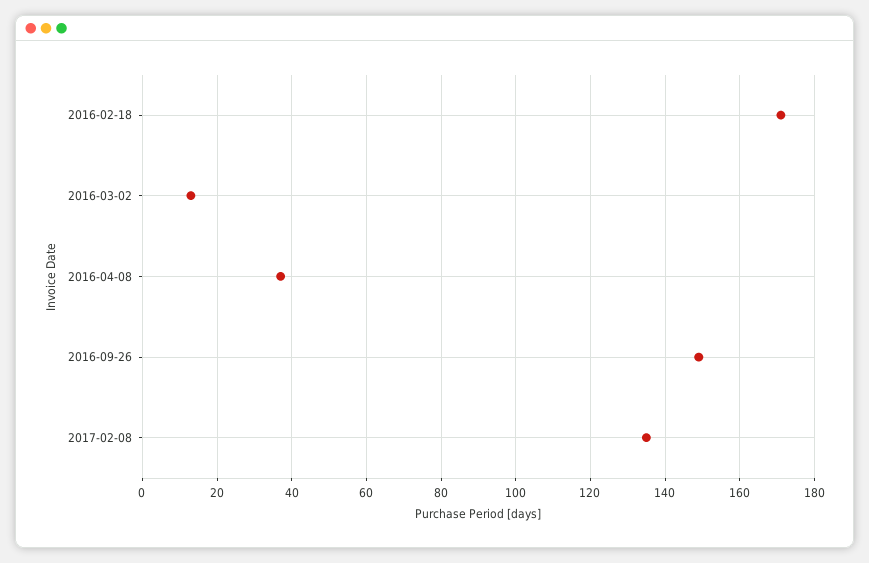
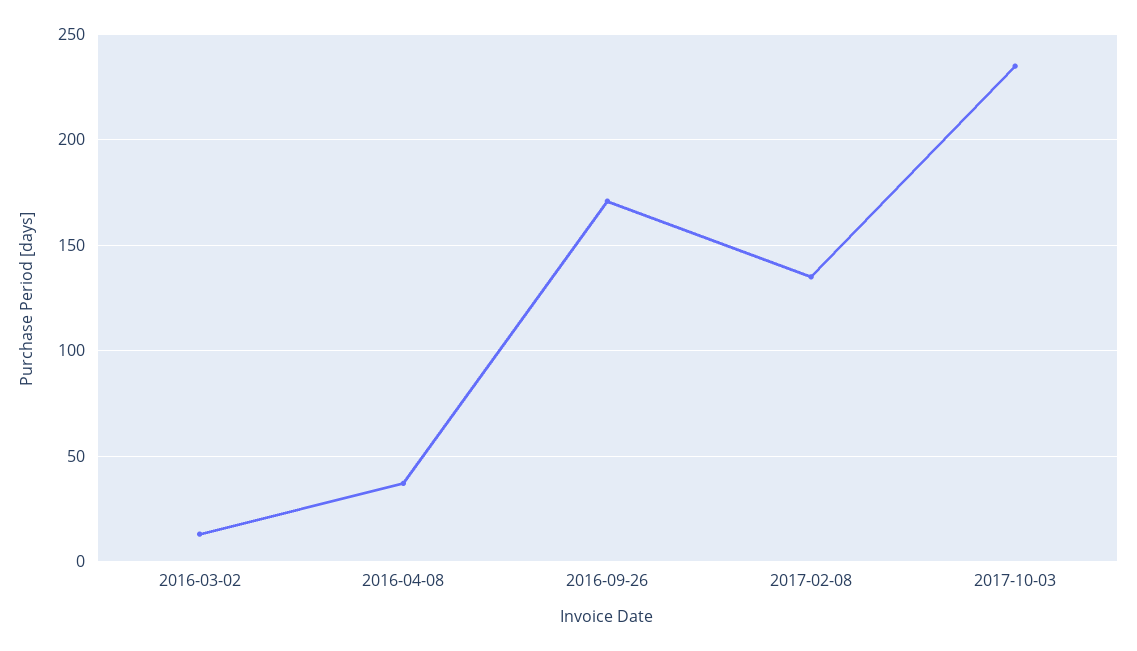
2016-02-18: 170 -> none
2016-09-26: 150 -> 170
2017-10-03: none -> 235

